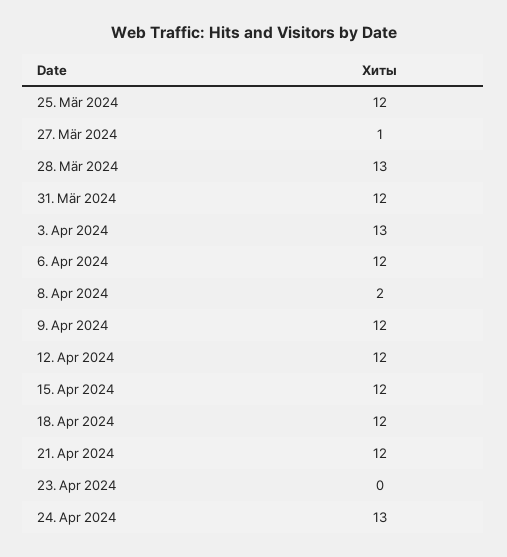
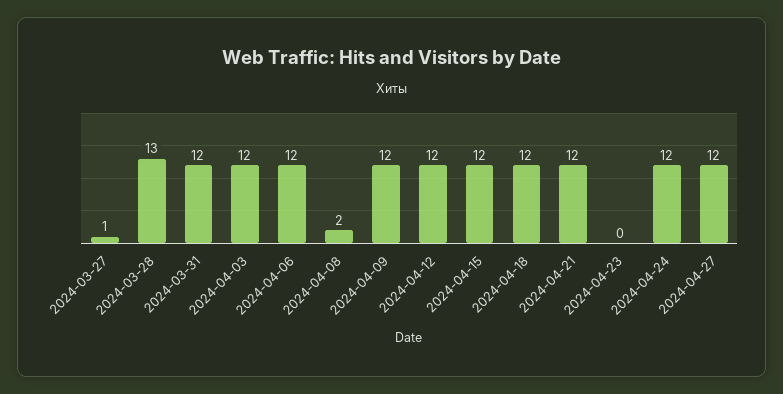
25. Mär 2024: 12 -> none
3. Apr 2024: 13 -> 12
24. Apr 2024: 13 -> 12
2024-04-27: none -> 12

